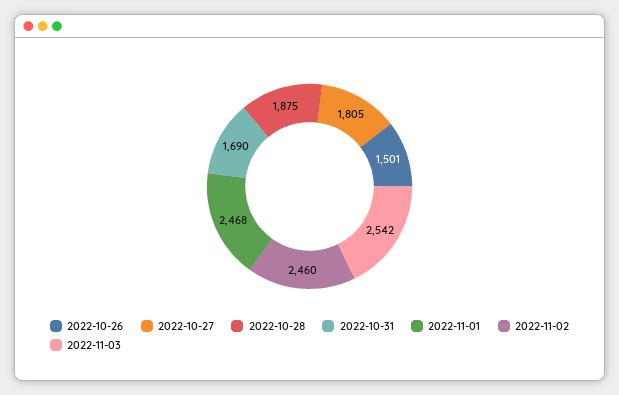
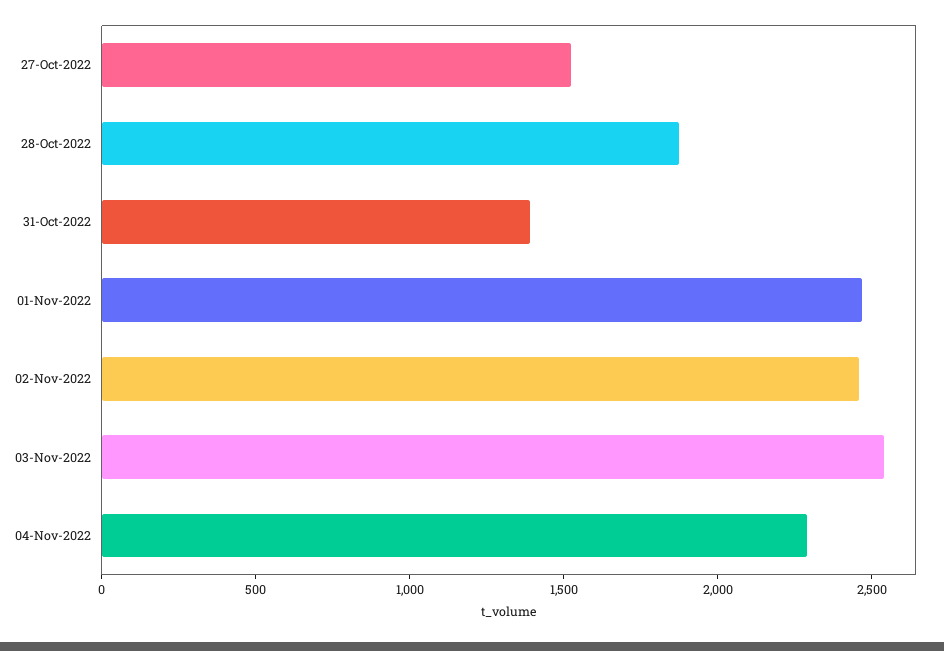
2022-10-26: 1501 -> none
2022-10-27: 1805 -> 1500
2022-10-31: 1690 -> 1400
04-Nov-2022: none -> 2300

